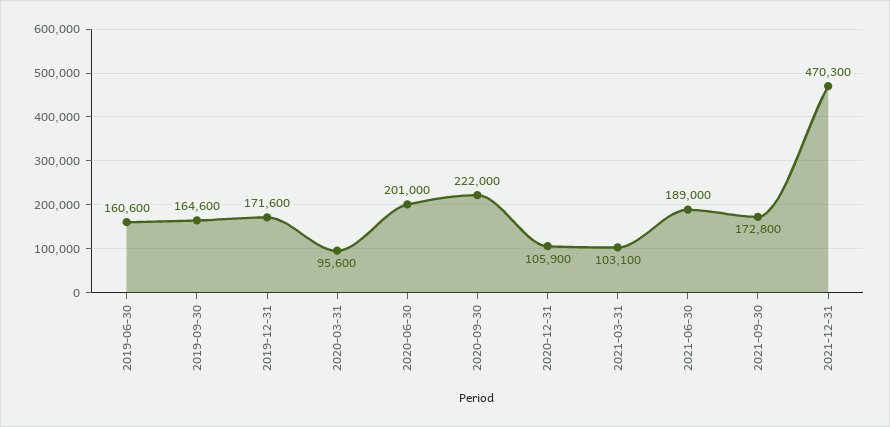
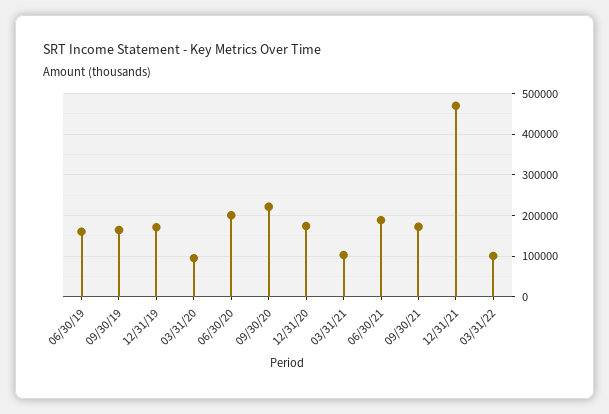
2020-12-31: 105900 -> 180000
03/31/22: none -> 100000

